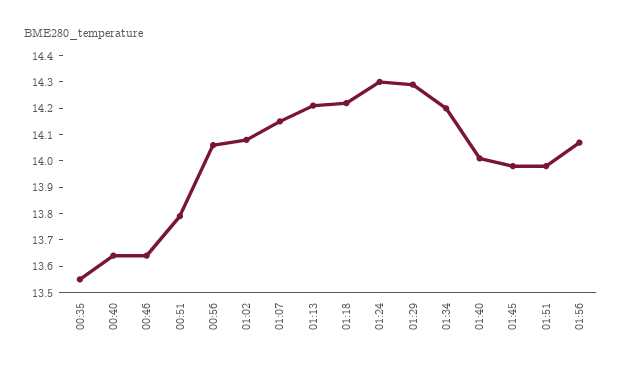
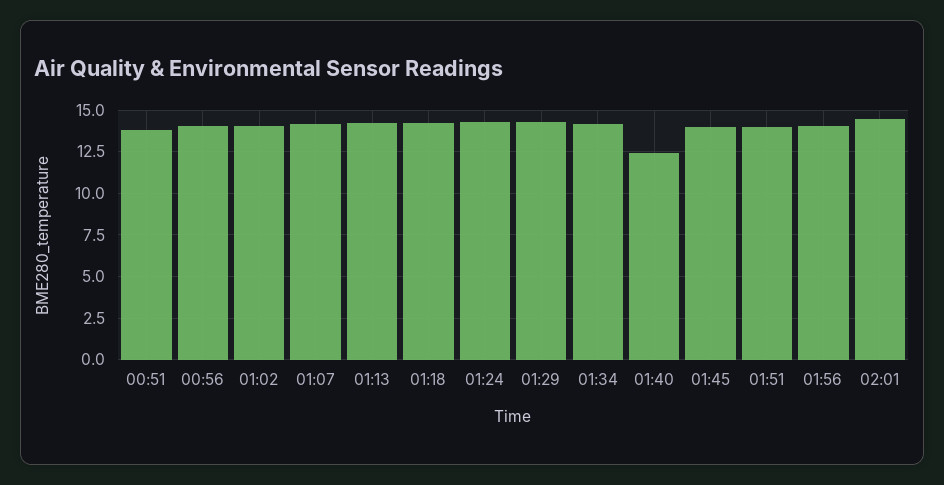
00:35: 13.55 -> none
00:40: 13.65 -> none
00:46: 13.65 -> none
01:40: 14 -> 12.5
02:01: none -> 14.5

